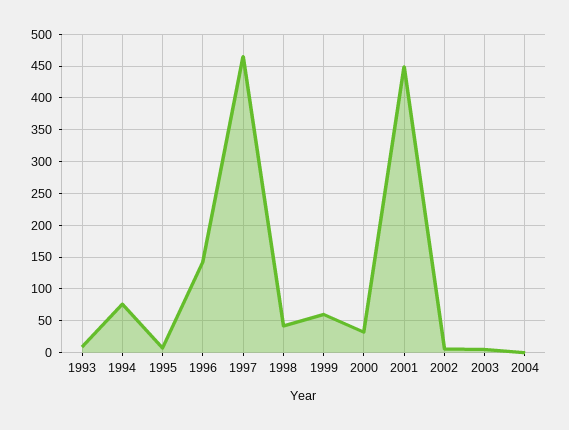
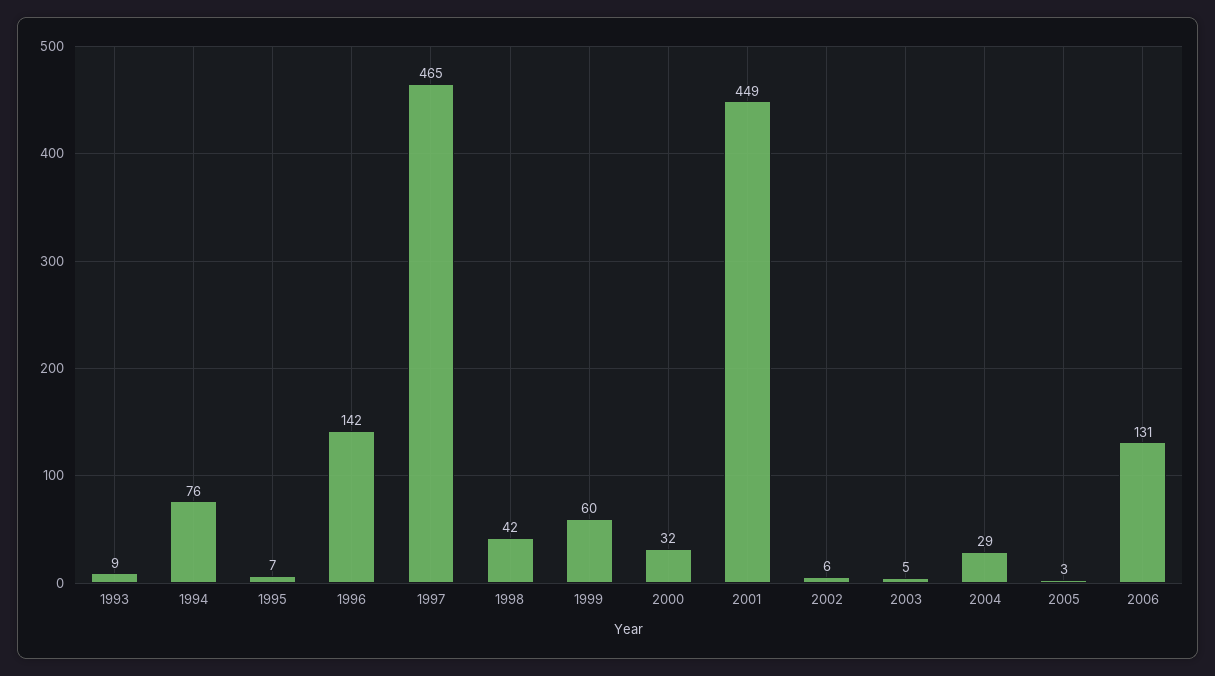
2004: 0 -> 29
2005: none -> 3
2006: none -> 131

